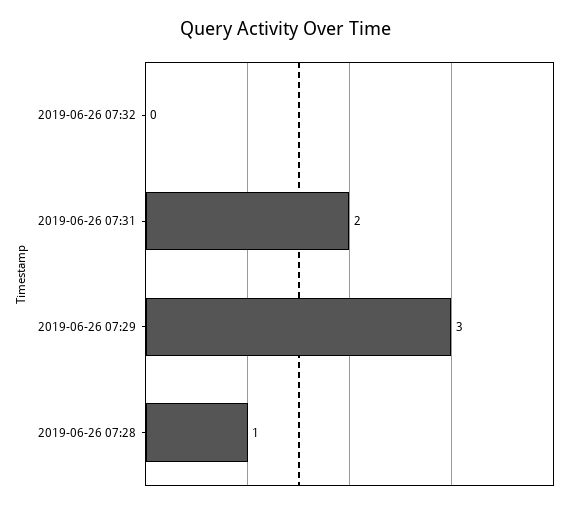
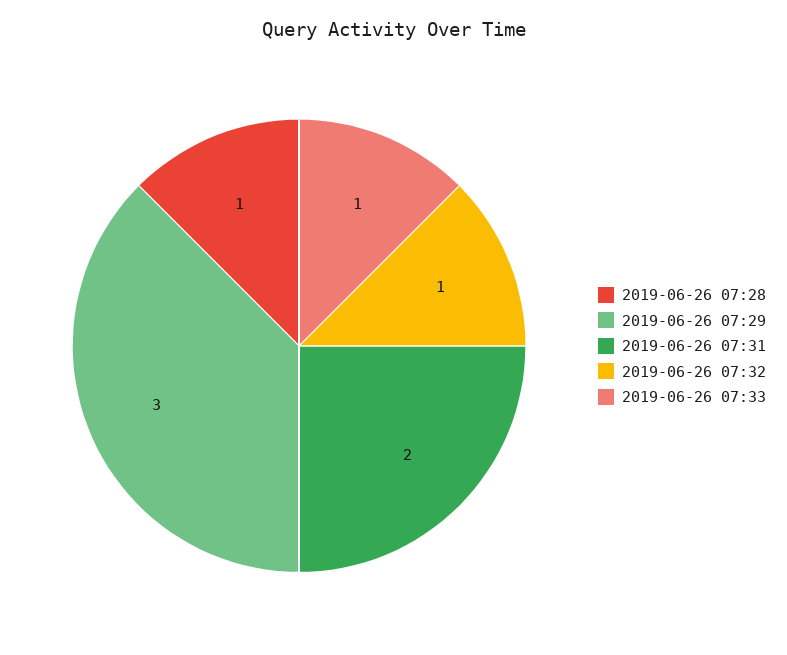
2019-06-26 07:32: 0 -> 1
2019-06-26 07:33: none -> 1

